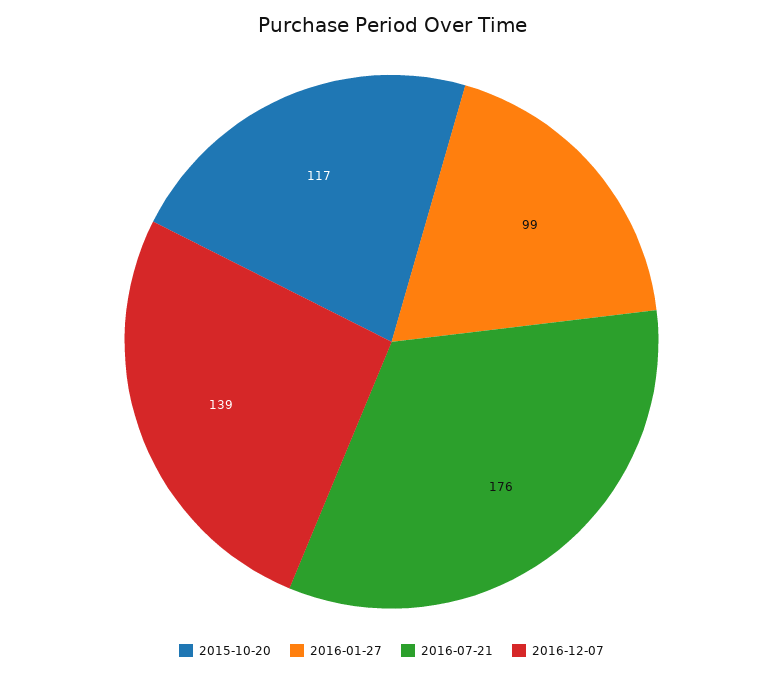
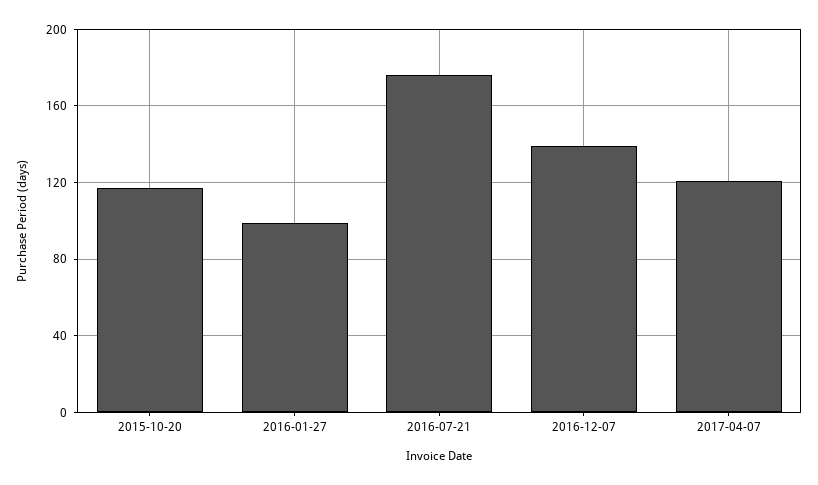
2017-04-07: none -> 120

